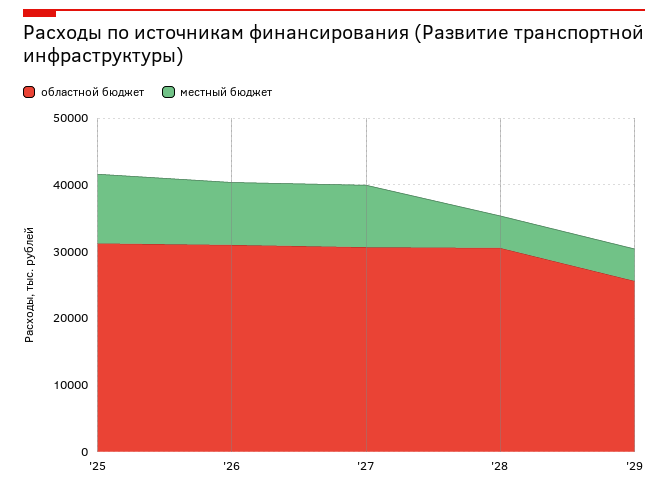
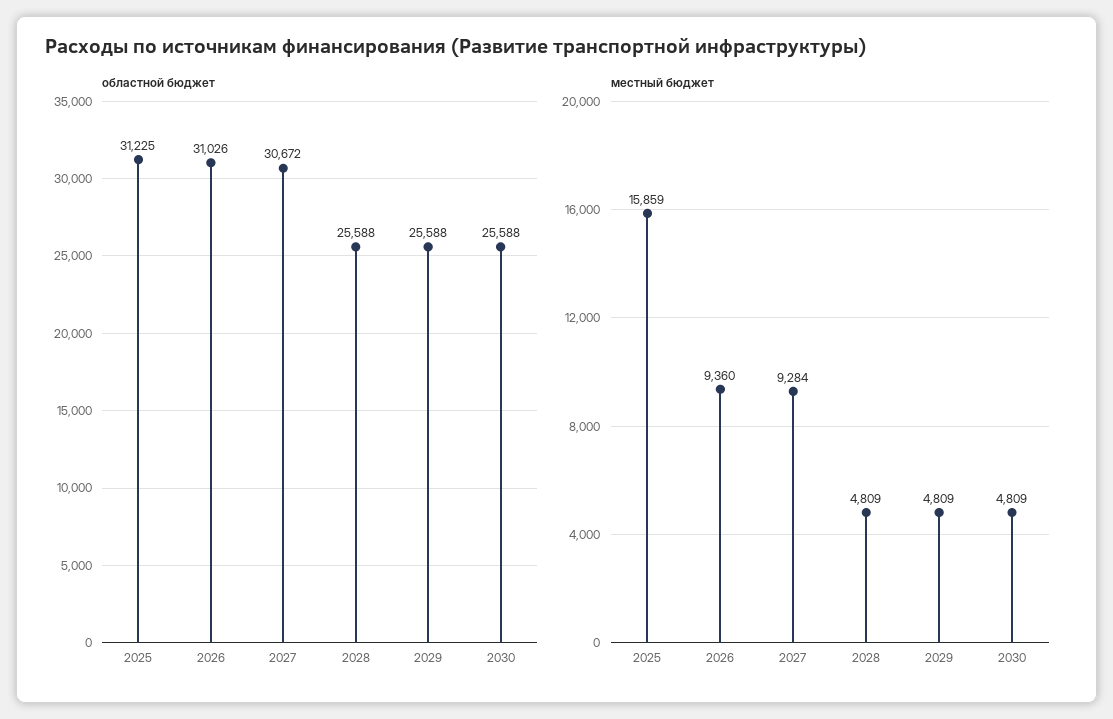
местный бюджет, '25: 10000 -> 15859
областной бюджет, '28: 30000 -> 25588
областной бюджет, 2030: none -> 25588
местный бюджет, 2030: none -> 4809

